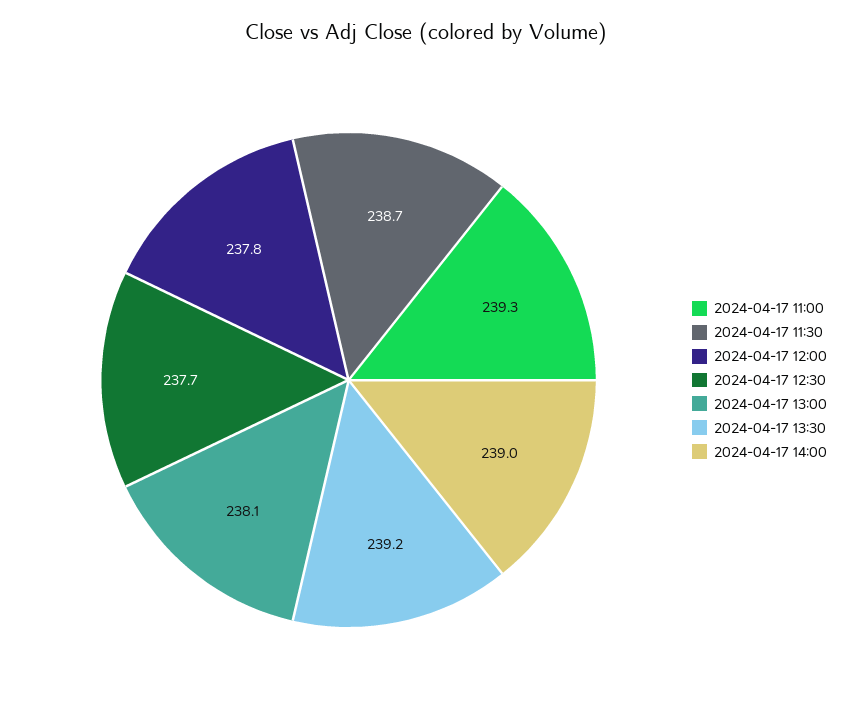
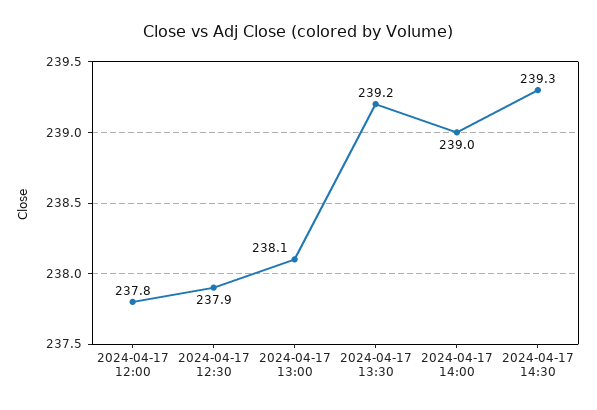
2024-04-17 11:00: 239.3 -> none
2024-04-17 11:30: 238.7 -> none
2024-04-17 12:30: 237.7 -> 237.9
2024-04-17 14:30: none -> 239.3

